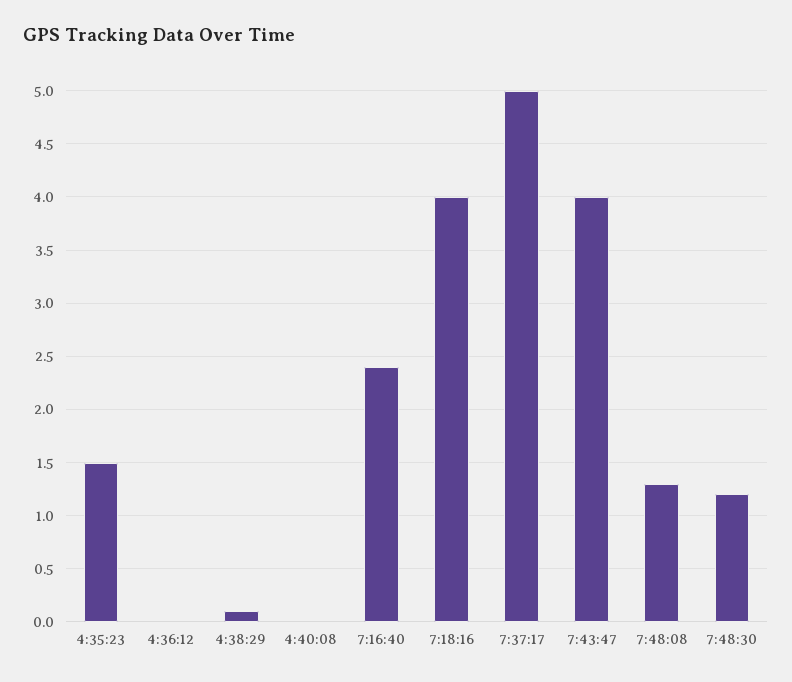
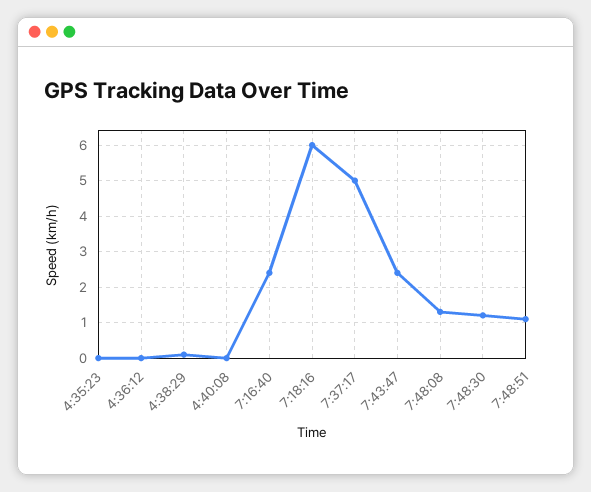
4:35:23: 1.5 -> 0
7:18:16: 4 -> 6
7:43:47: 4 -> 2.5
7:48:51: none -> 1

